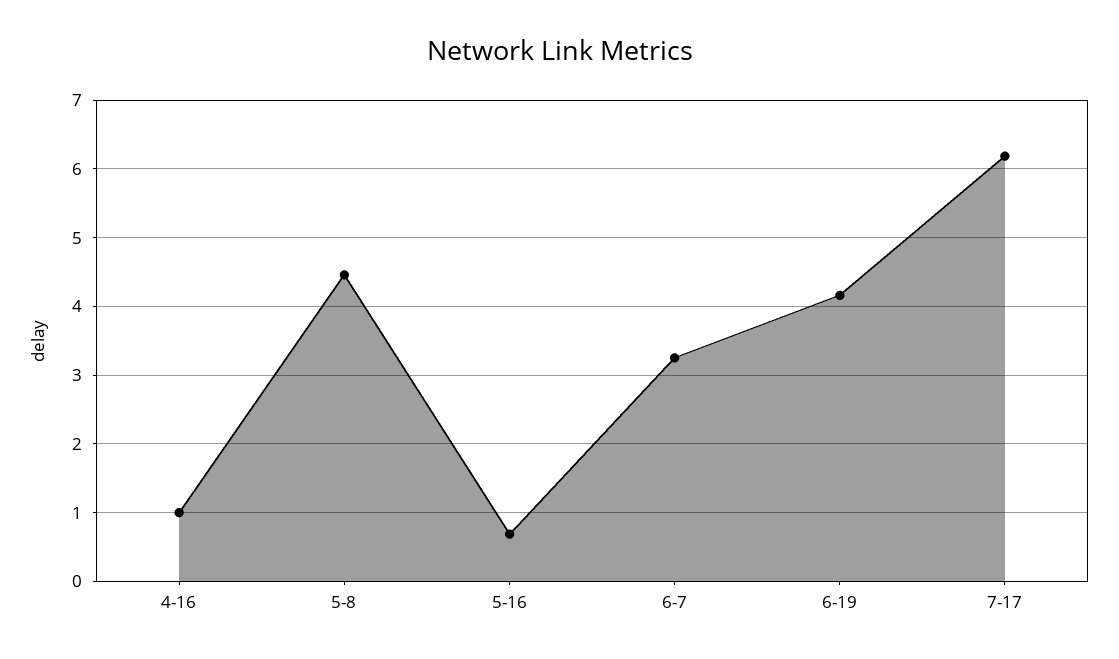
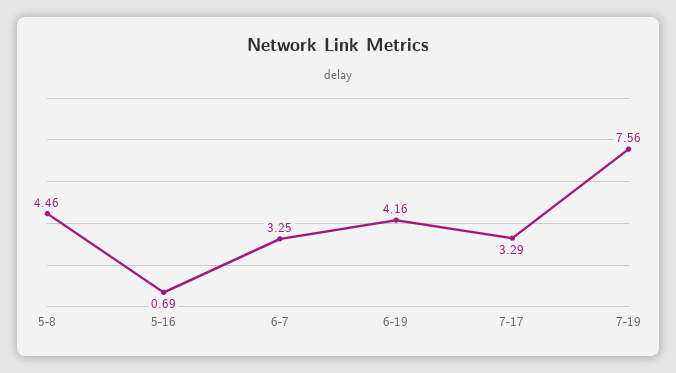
4-16: 1 -> none
7-17: 6.2 -> 3.29
7-19: none -> 7.56

